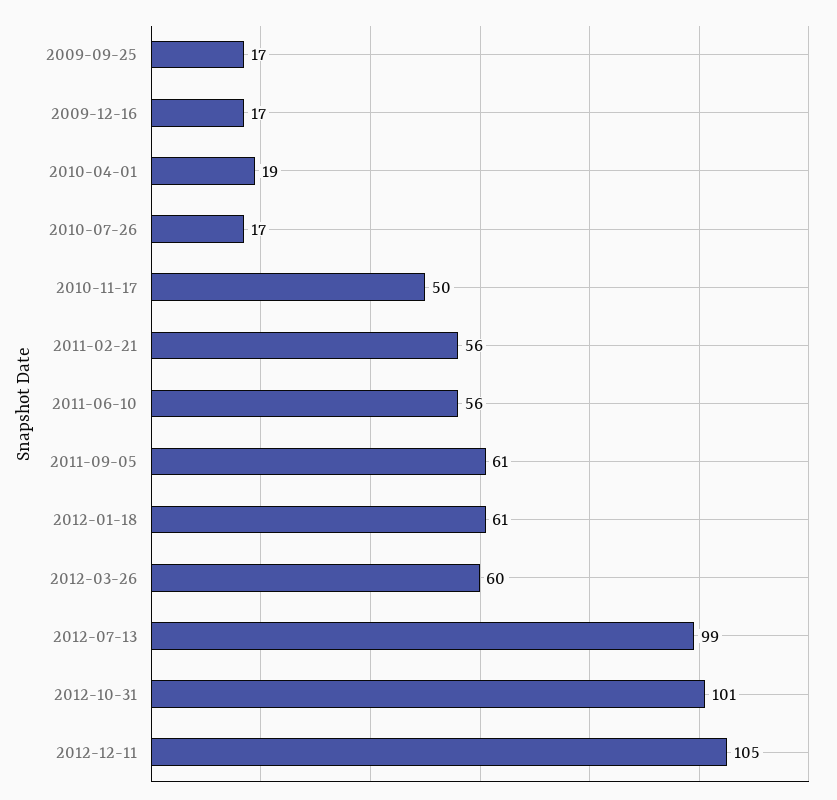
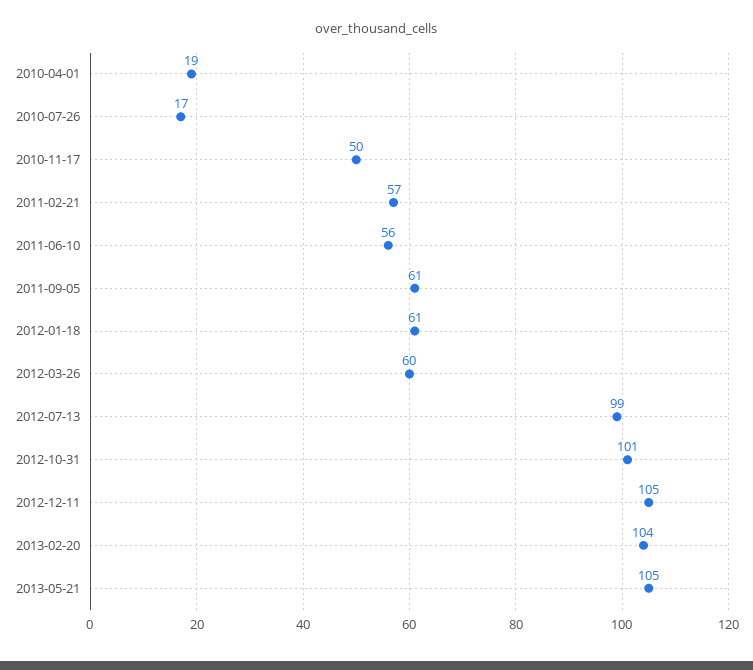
2009-09-25: 17 -> none
2009-12-16: 17 -> none
2011-02-21: 56 -> 57
2013-02-20: none -> 104
2013-05-21: none -> 105

